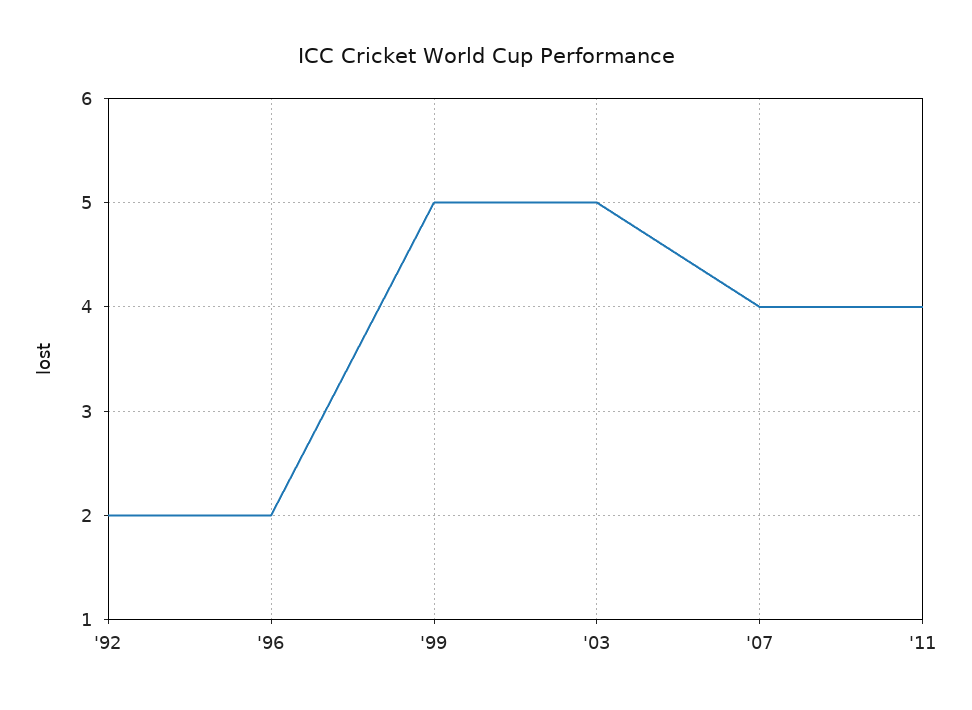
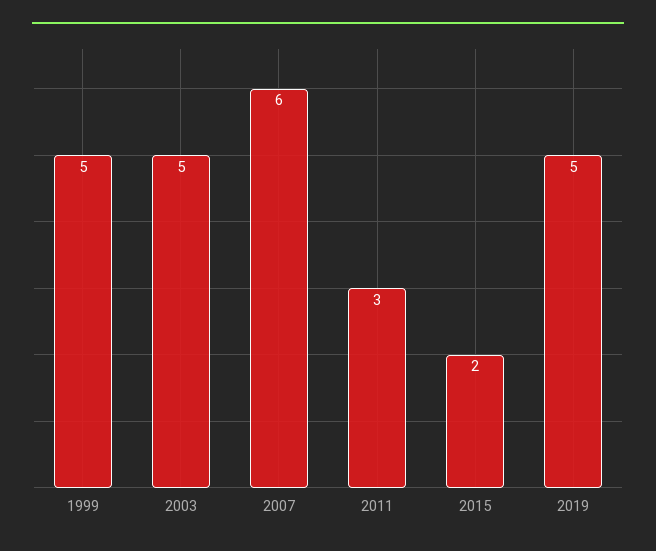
'92: 2 -> none
'96: 2 -> none
'07: 4 -> 6
'11: 4 -> 3
2015: none -> 2
2019: none -> 5

